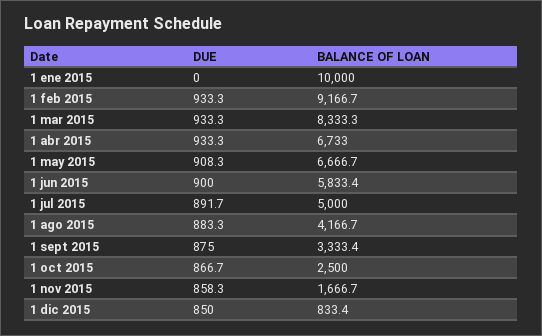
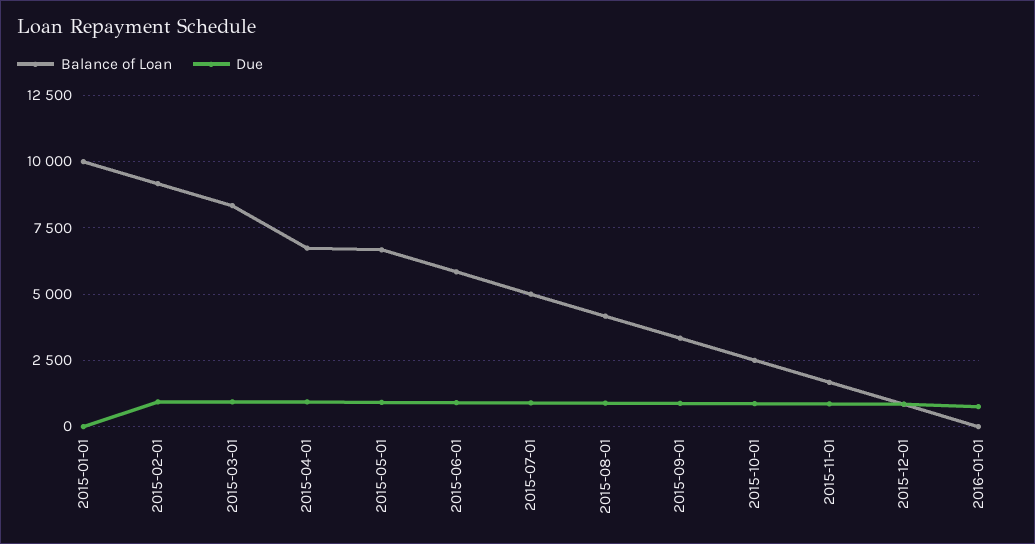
BALANCE OF LOAN, 2016-01-01: none -> 0
DUE, 2016-01-01: none -> 750

